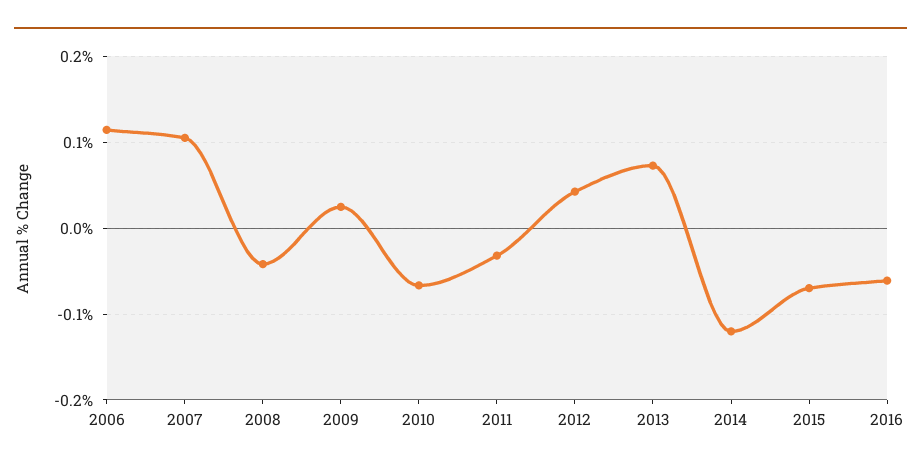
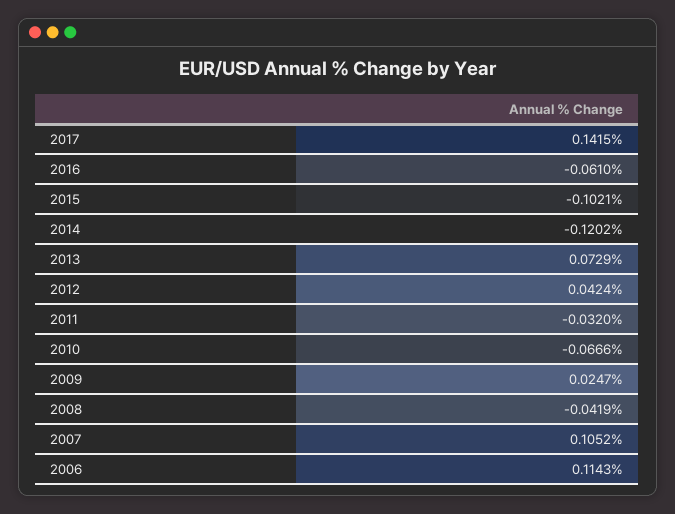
2015: -0.07 -> -0.1021
2017: none -> 0.1415

